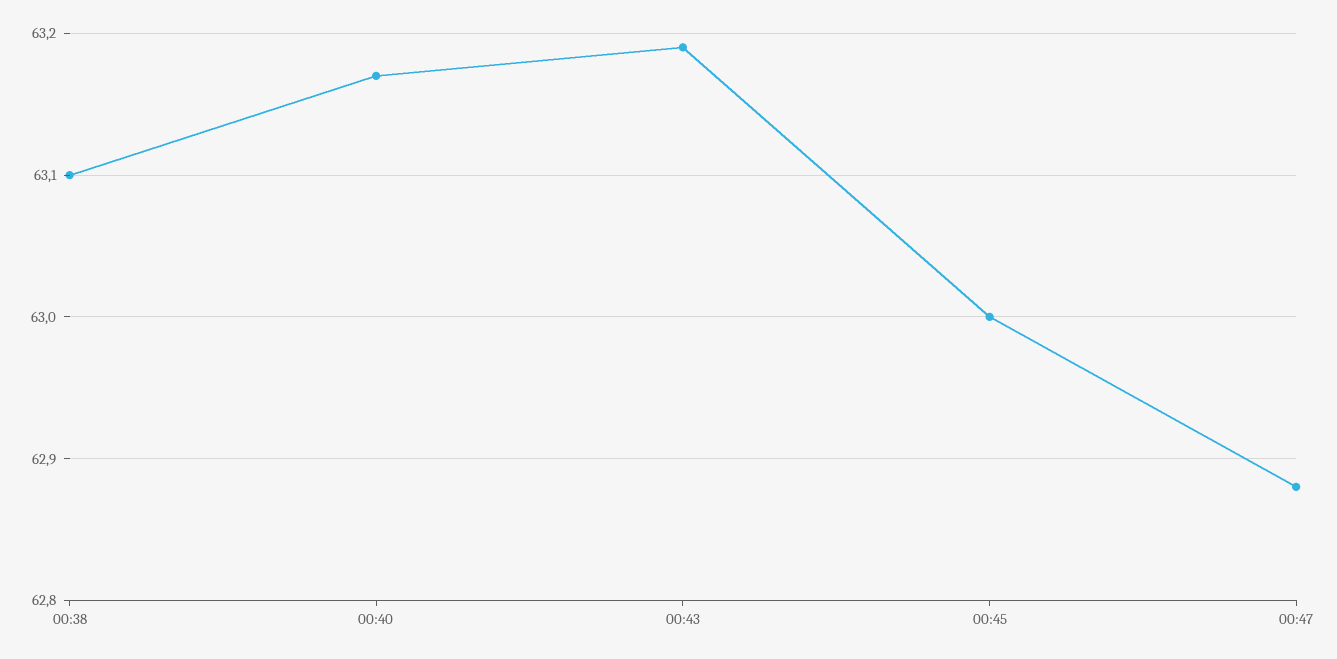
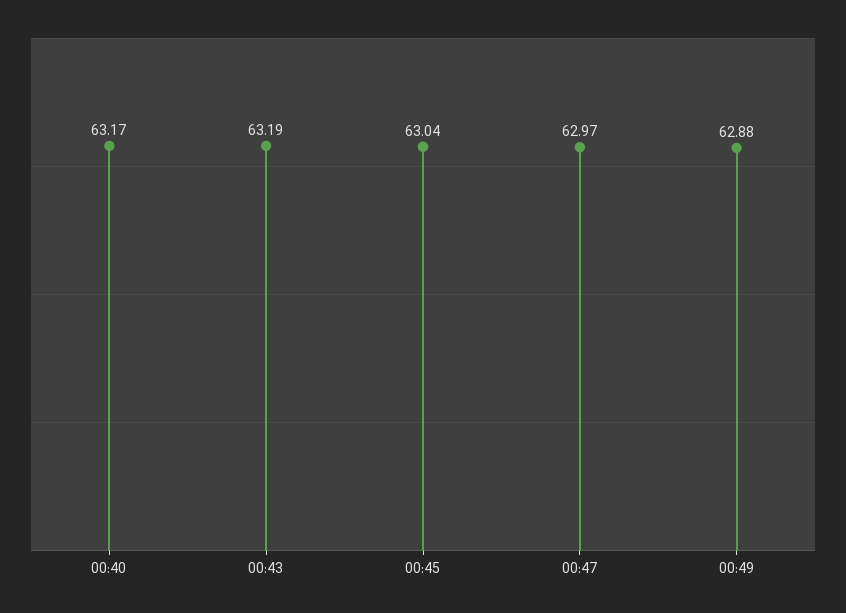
00:38: 63.1 -> none
00:45: 63 -> 63.04
00:47: 62.88 -> 62.97
00:49: none -> 62.88

